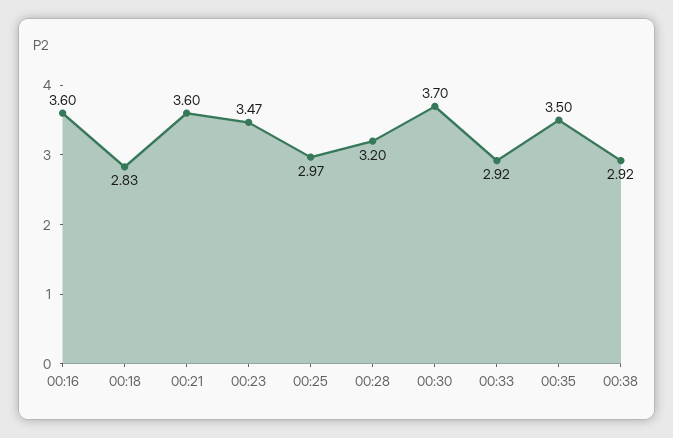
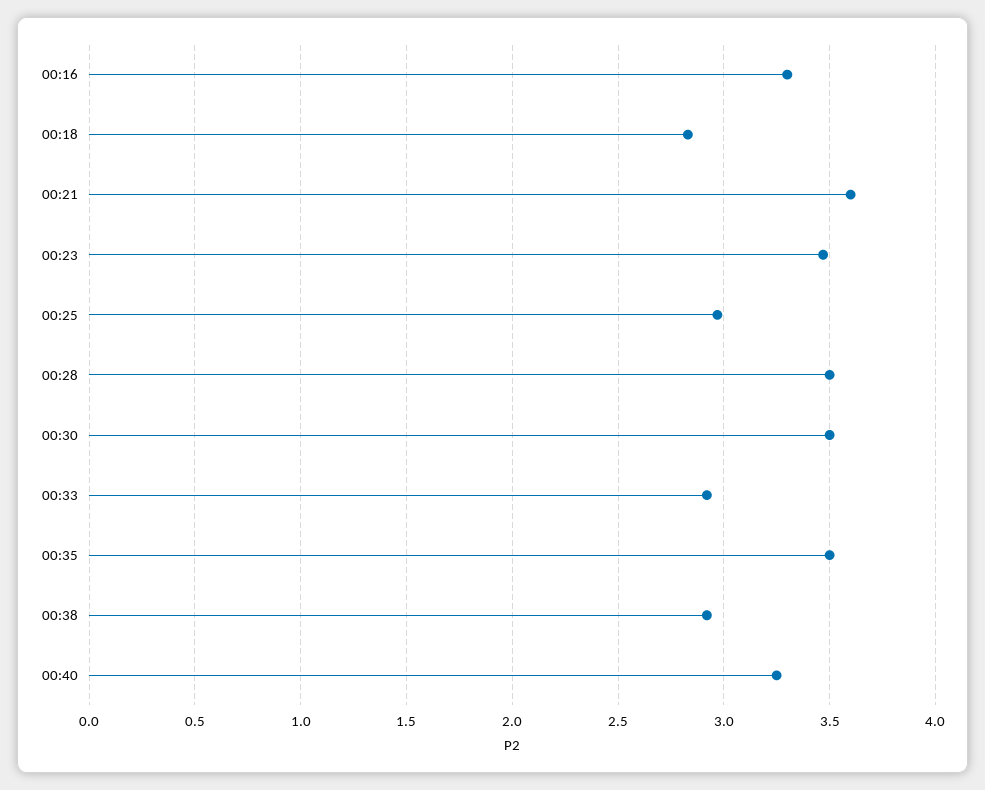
00:16: 3.6 -> 3.3
00:28: 3.2 -> 3.5
00:30: 3.7 -> 3.5
00:40: none -> 3.25

